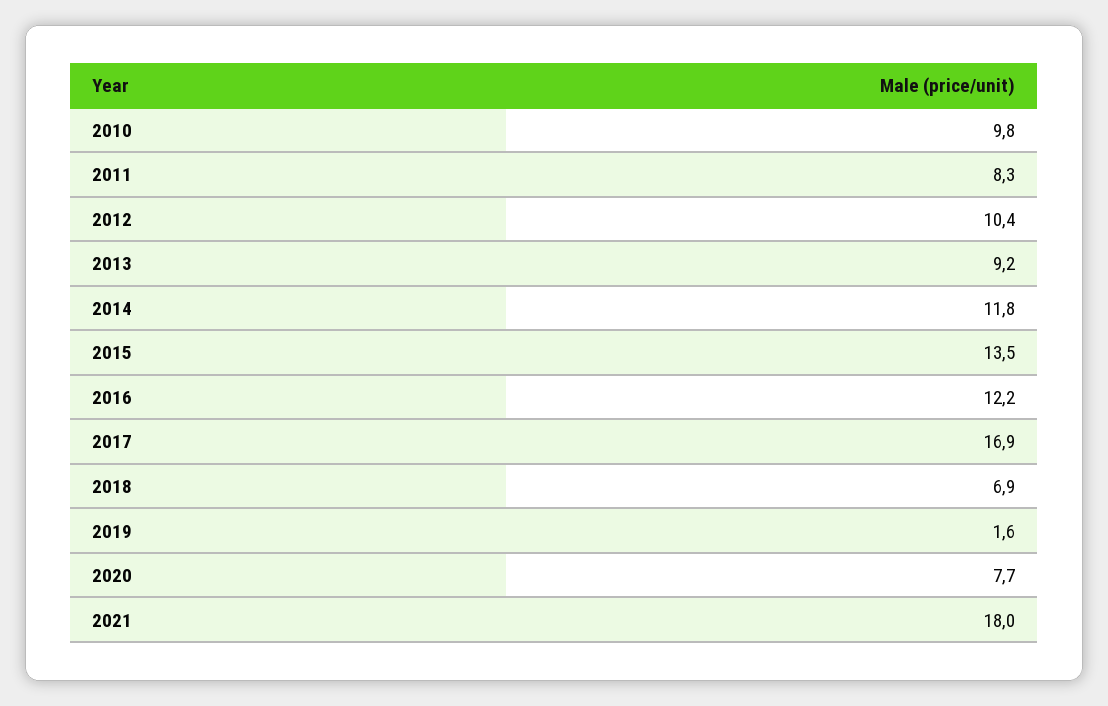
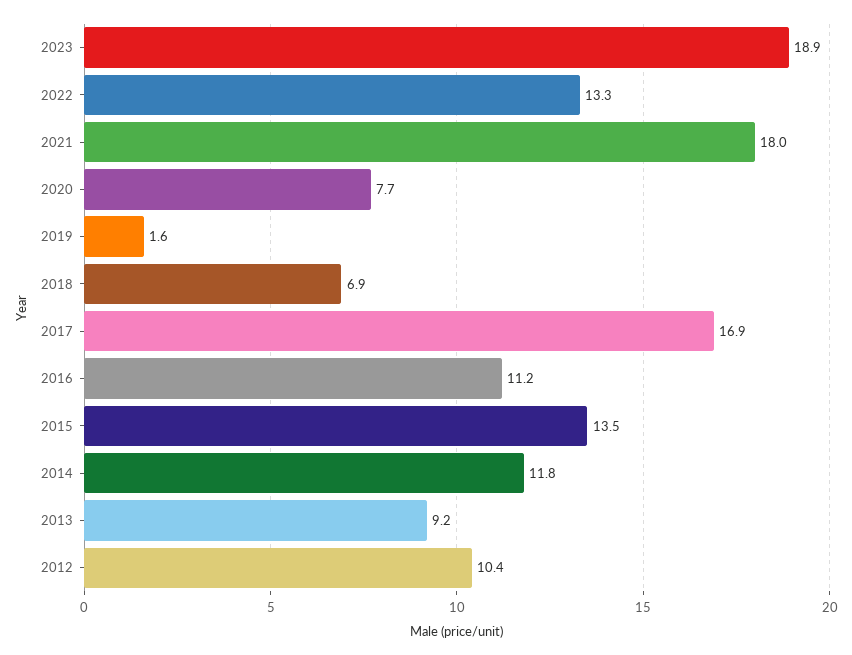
2010: 9.8 -> none
2011: 8.3 -> none
2016: 12.2 -> 11.2
2023: none -> 18.9
2022: none -> 13.3

